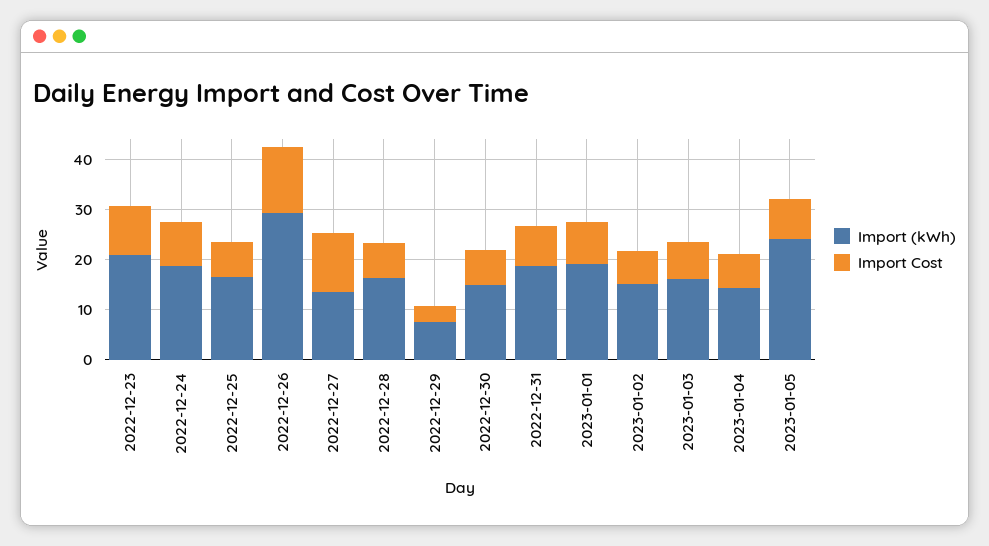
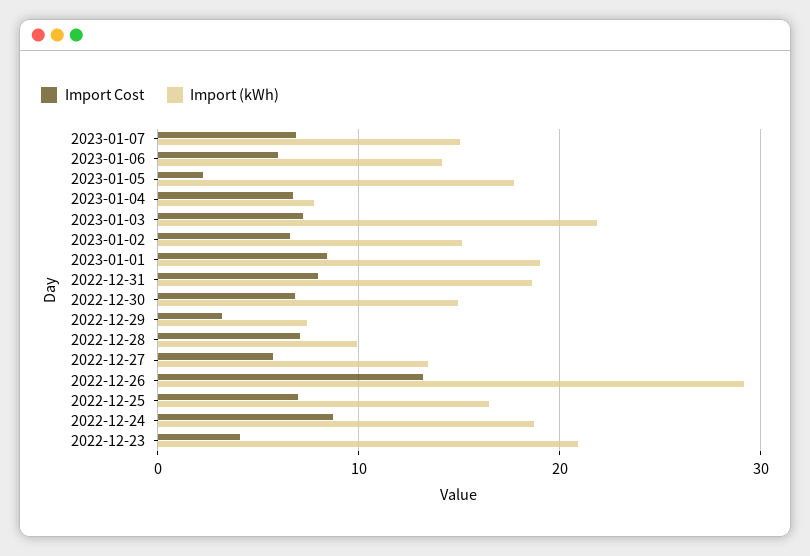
Import Cost, 2022-12-23: 10 -> 4
Import Cost, 2022-12-27: 12 -> 6
Import (kWh), 2022-12-28: 16 -> 10
Import (kWh), 2023-01-03: 16 -> 22
Import (kWh), 2023-01-04: 14 -> 8
Import (kWh), 2023-01-05: 24 -> 18
Import Cost, 2023-01-05: 8 -> 2
Import Cost, 2023-01-07: none -> 7
Import (kWh), 2023-01-07: none -> 15
Import Cost, 2023-01-06: none -> 6
Import (kWh), 2023-01-06: none -> 14

